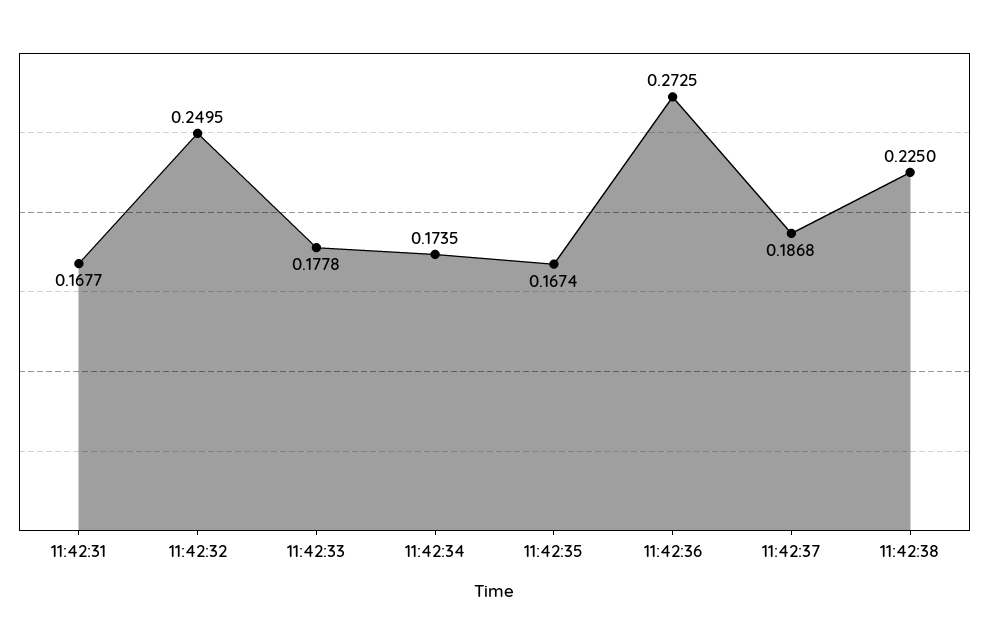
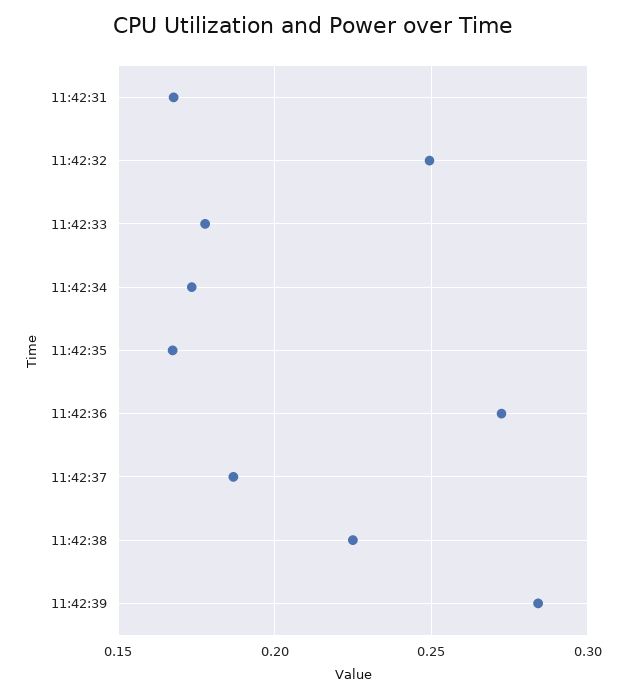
11:42:39: none -> 0.285

